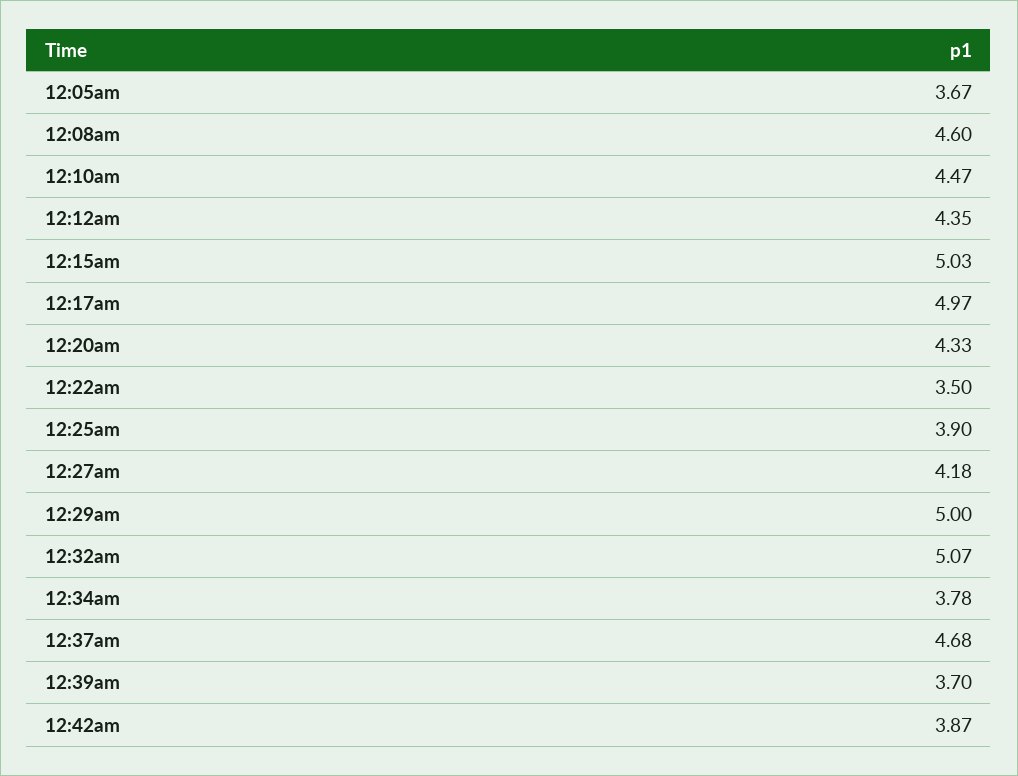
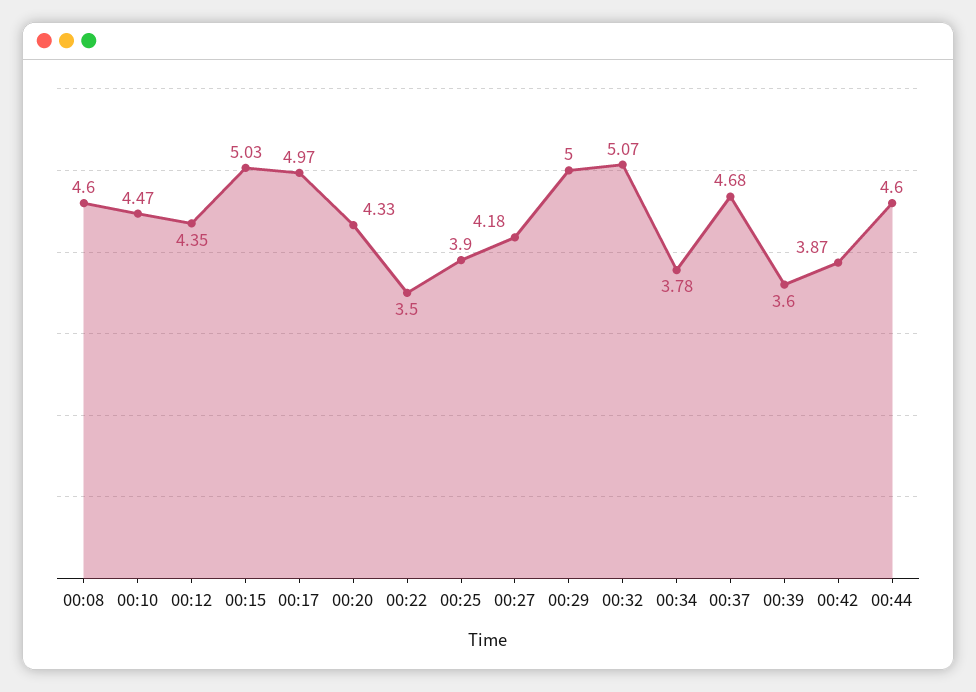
12:05am: 3.67 -> none
12:39am: 3.7 -> 3.6
00:44: none -> 4.6

